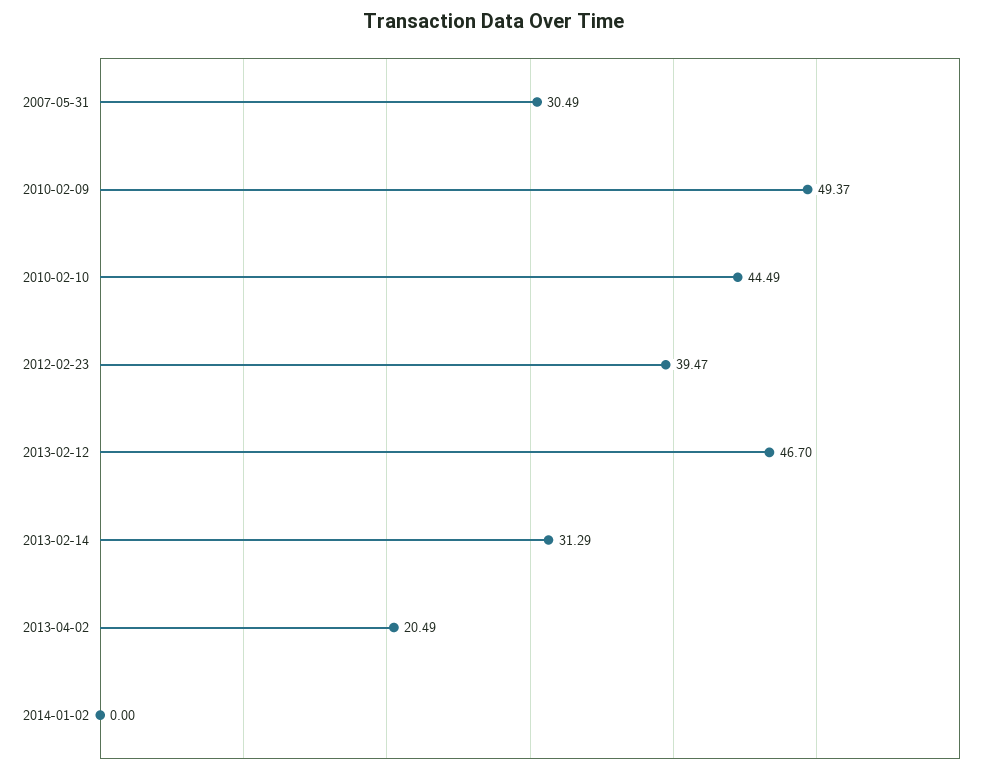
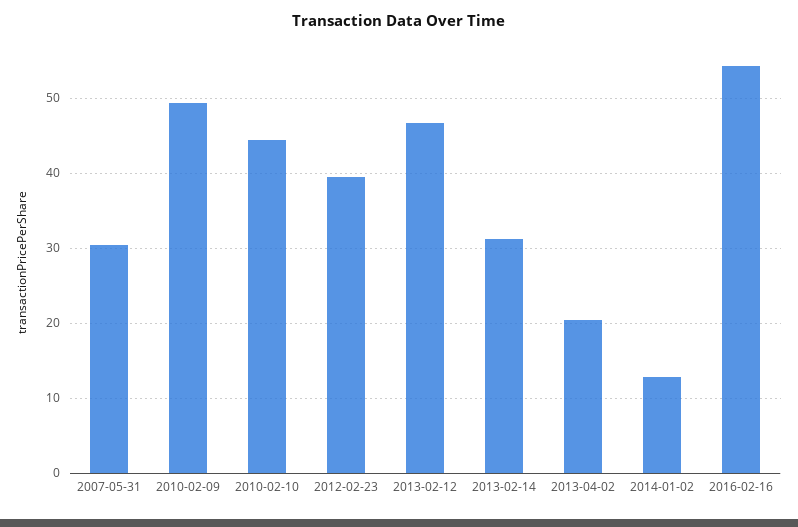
2014-01-02: 0 -> 13
2016-02-16: none -> 54

